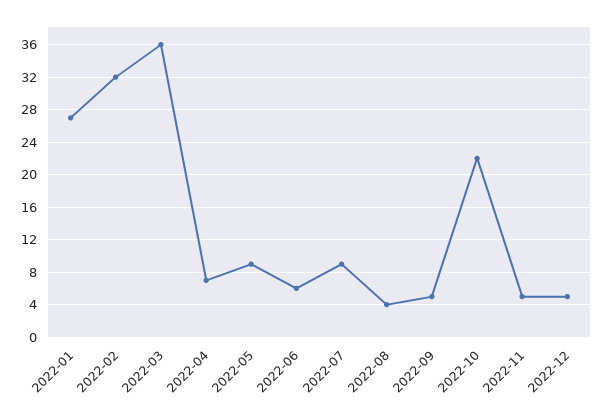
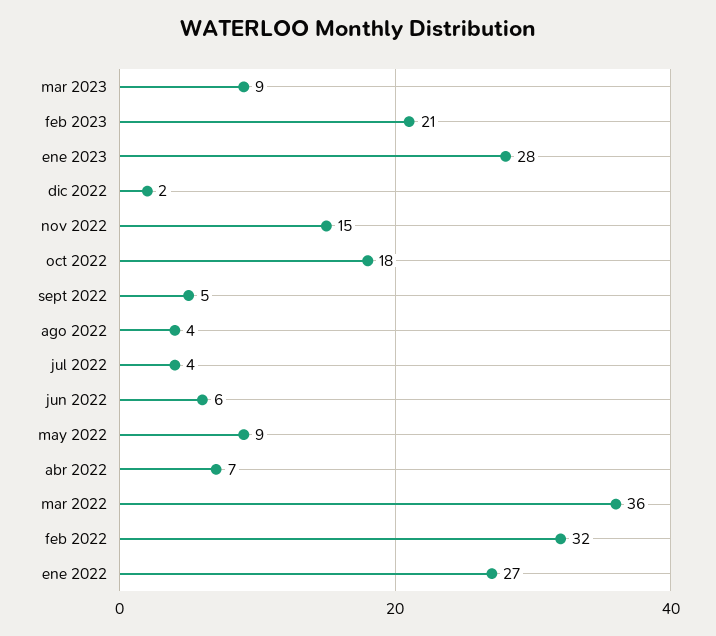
2022-07: 9 -> 4
2022-10: 22 -> 18
2022-11: 5 -> 15
2022-12: 5 -> 2
mar 2023: none -> 9
feb 2023: none -> 21
ene 2023: none -> 28

